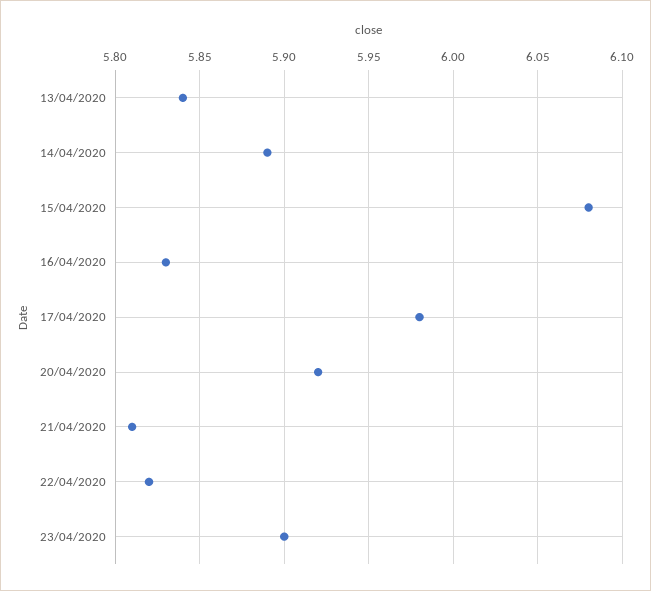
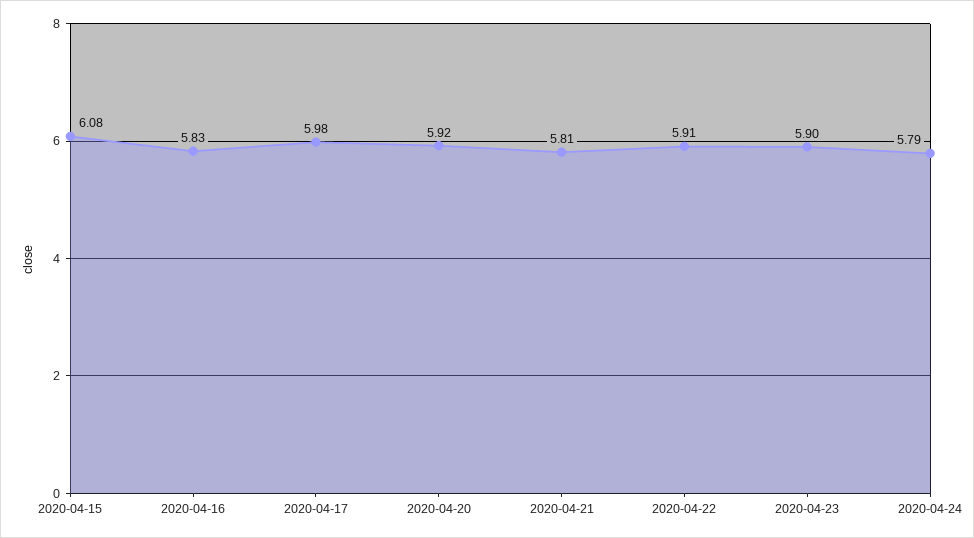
13/04/2020: 5.84 -> none
14/04/2020: 5.89 -> none
22/04/2020: 5.82 -> 5.91
2020-04-24: none -> 5.79

